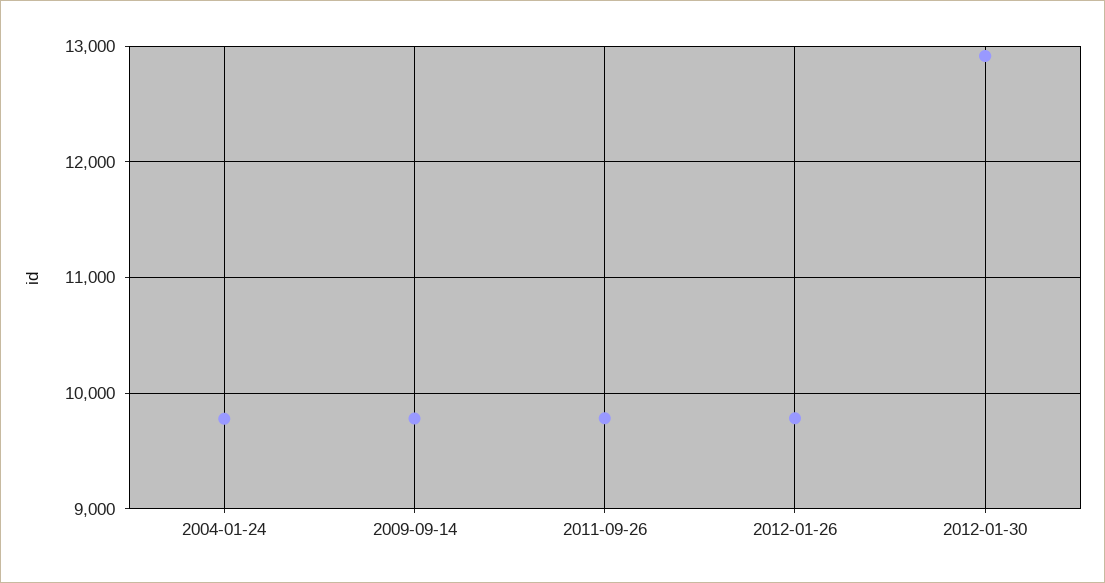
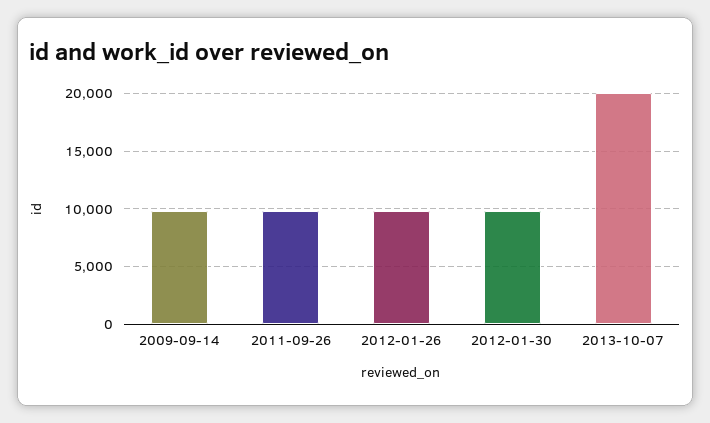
2004-01-24: 9800 -> none
2012-01-30: 12900 -> 10000
2013-10-07: none -> 20000

